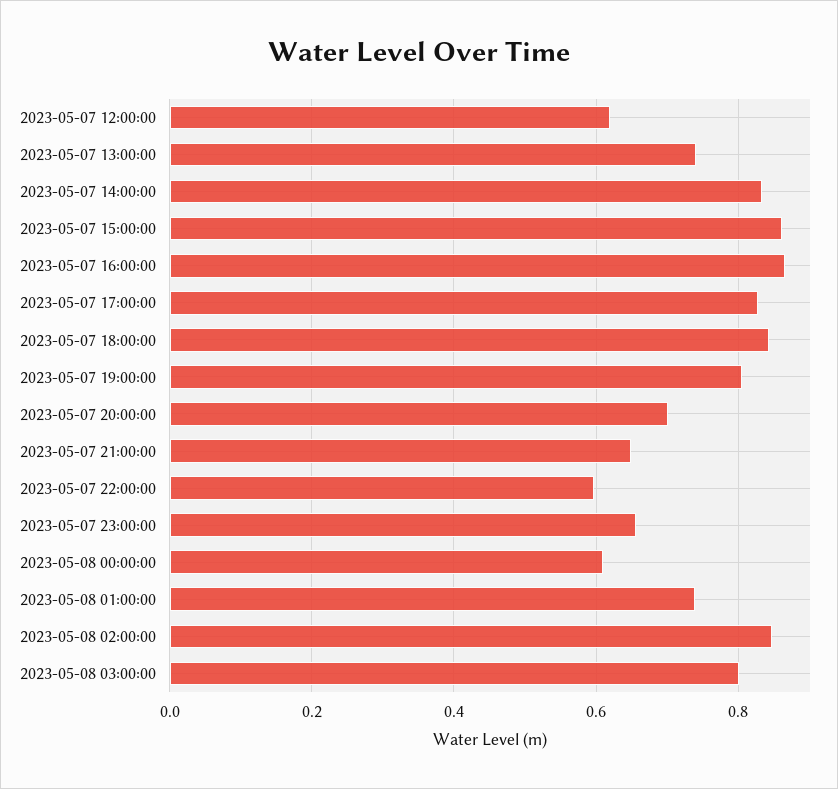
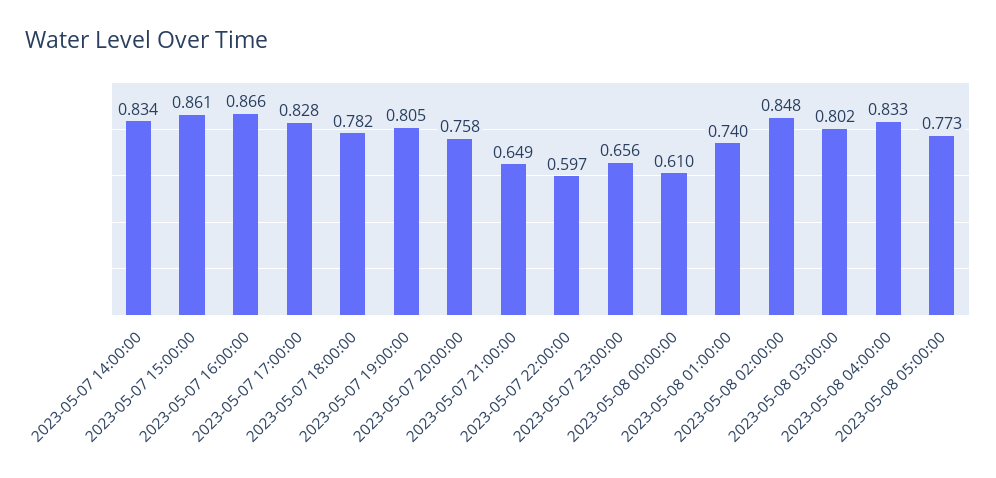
2023-05-07 12:00:00: 0.62 -> none
2023-05-07 13:00:00: 0.74 -> none
2023-05-07 18:00:00: 0.84 -> 0.782
2023-05-07 20:00:00: 0.7 -> 0.758
2023-05-08 04:00:00: none -> 0.833
2023-05-08 05:00:00: none -> 0.773

